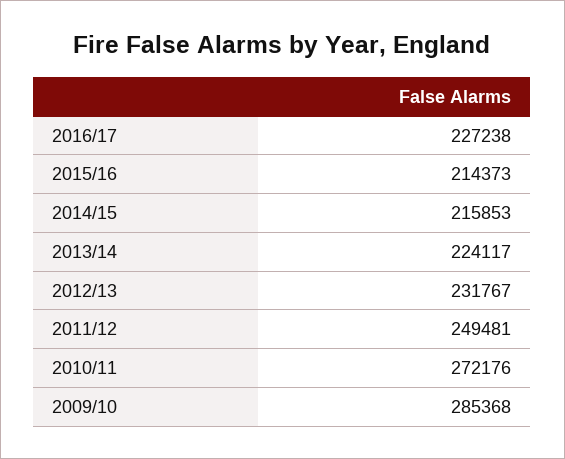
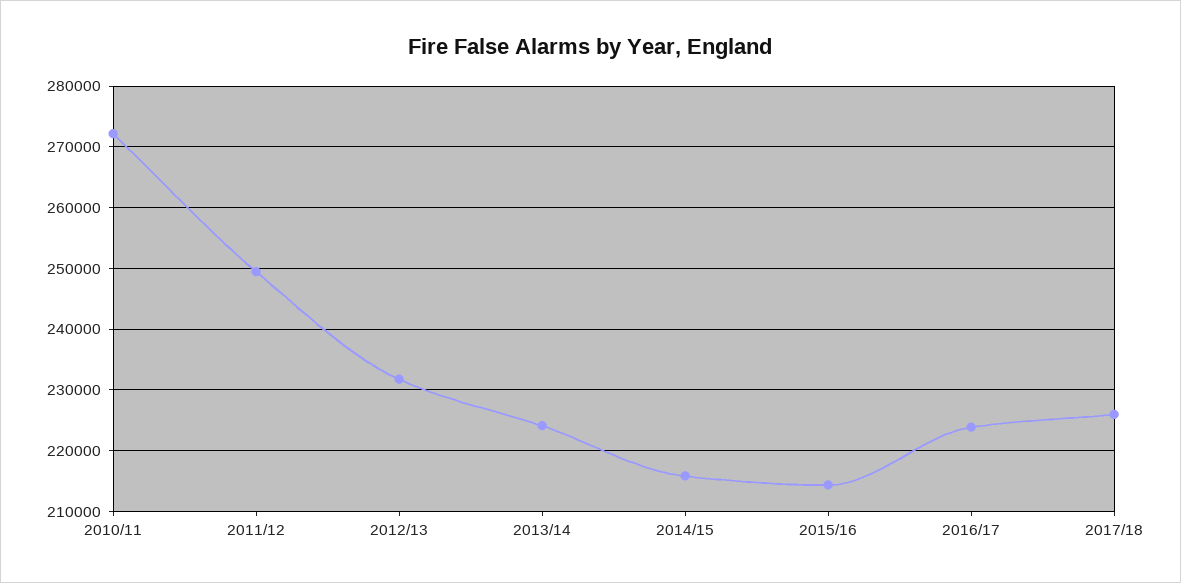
2016/17: 227238 -> 224000
2009/10: 285368 -> none
2017/18: none -> 226000

